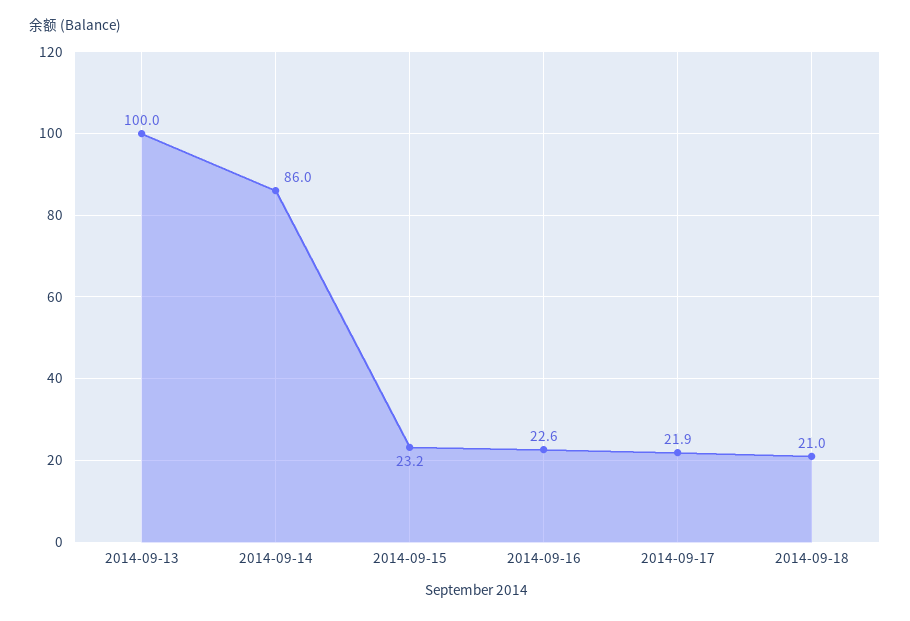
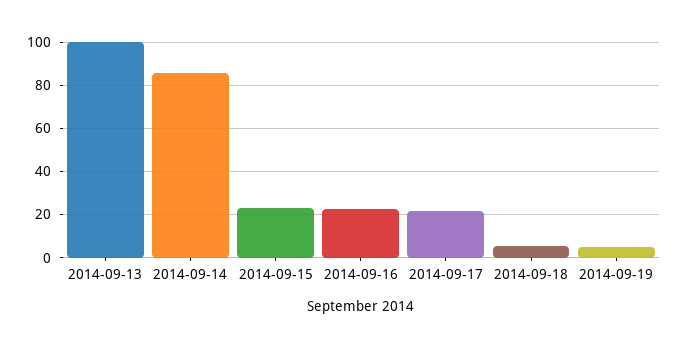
2014-09-18: 21 -> 5
2014-09-19: none -> 5

